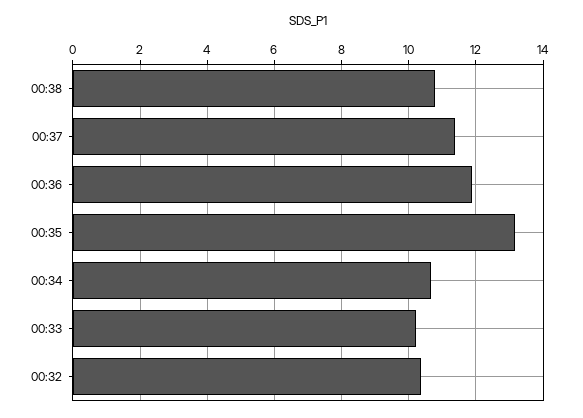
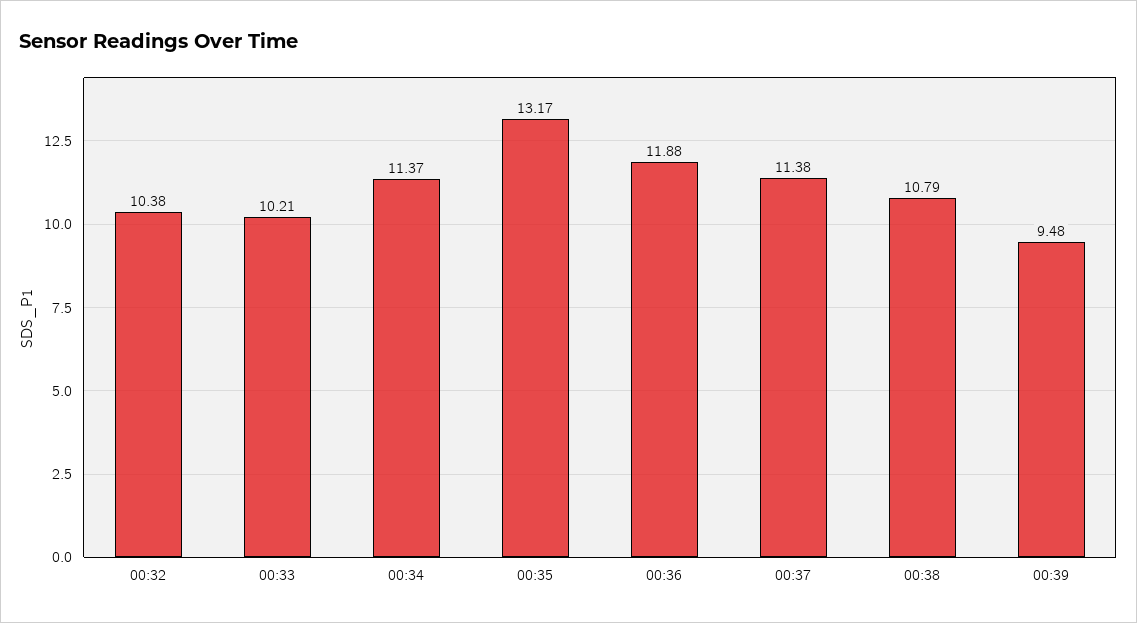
00:34: 10.6 -> 11.37
00:39: none -> 9.48

